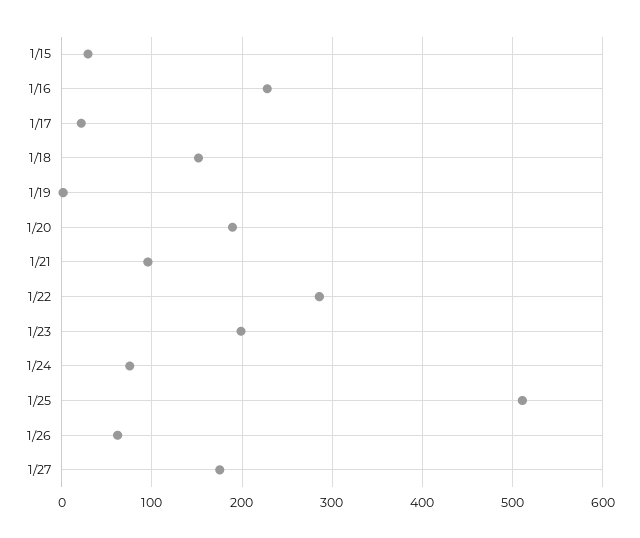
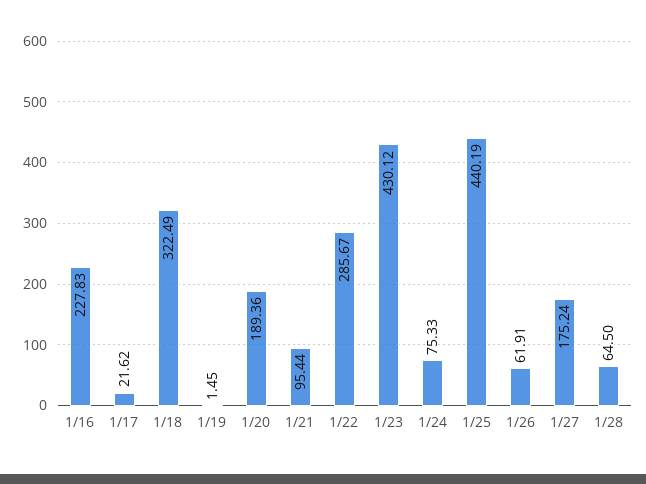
1/15: 30 -> none
1/18: 150 -> 322.49
1/23: 200 -> 430.12
1/25: 510 -> 440.19
1/28: none -> 64.5

